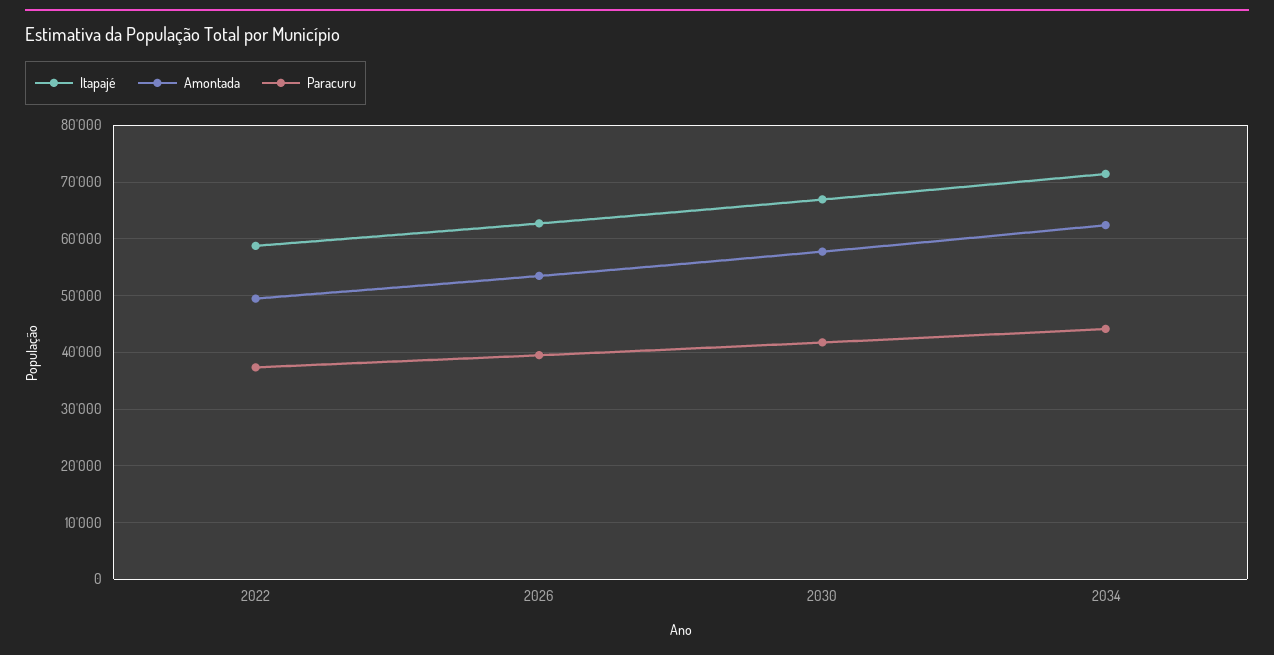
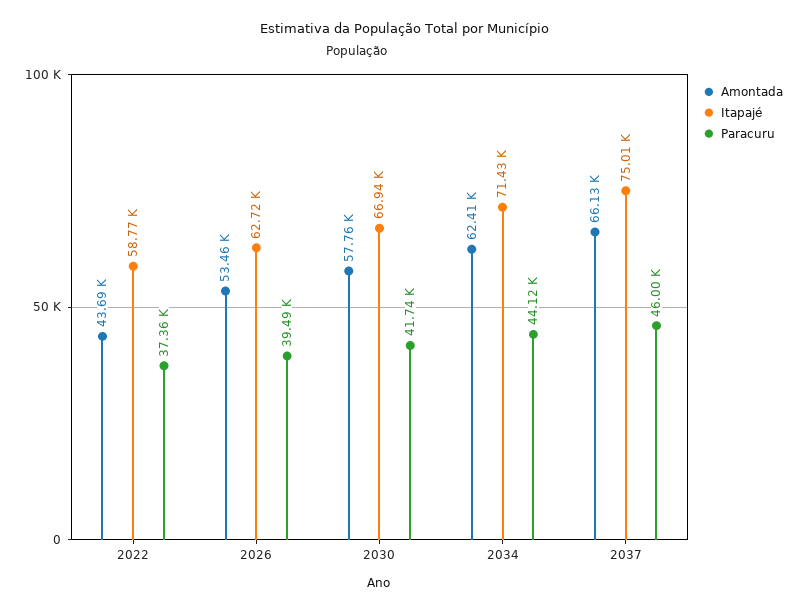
Amontada, 2022: 50000 -> 43690
Amontada, 2037: none -> 66130
Itapajé, 2037: none -> 75010
Paracuru, 2037: none -> 46000

